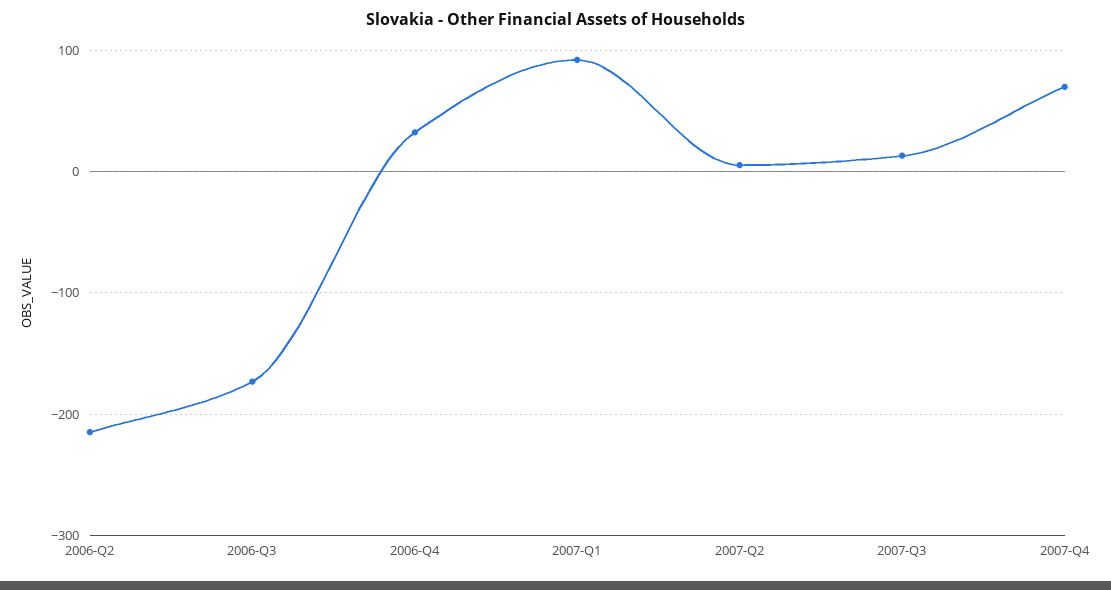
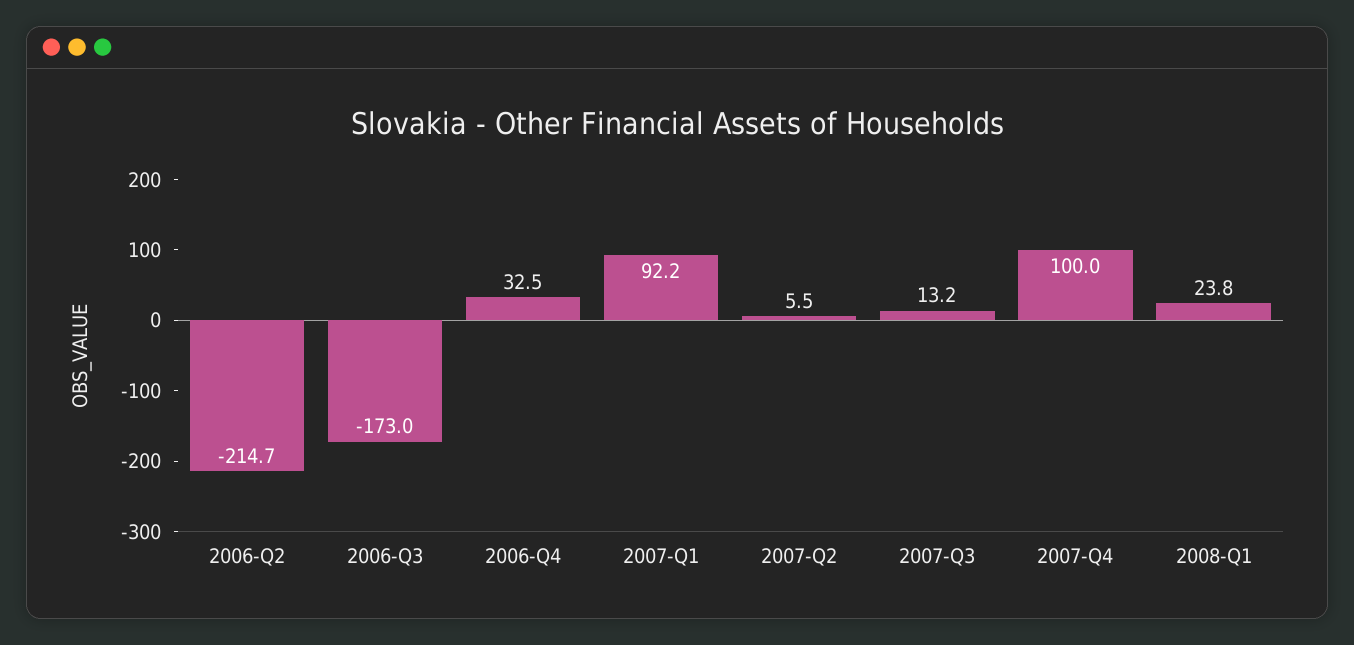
2007-Q4: 70 -> 100
2008-Q1: none -> 23.8

